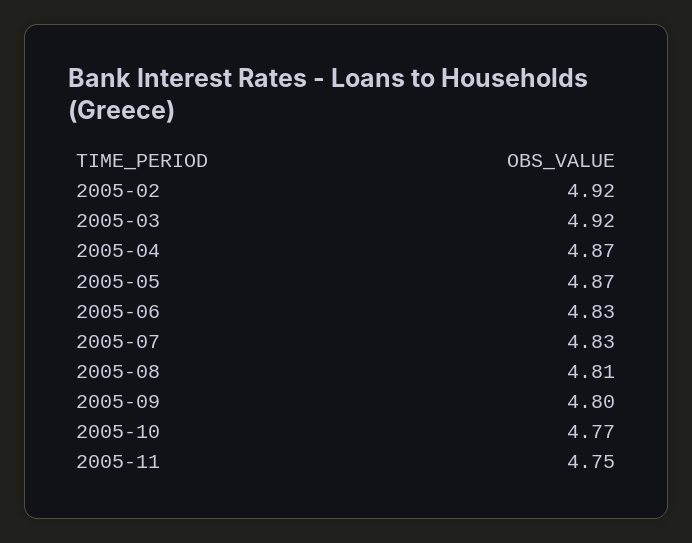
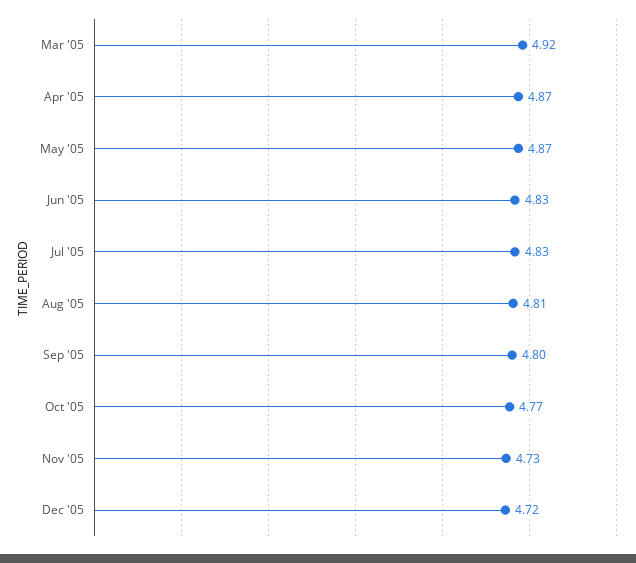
2005-02: 4.92 -> none
2005-11: 4.75 -> 4.73
Dec '05: none -> 4.72

